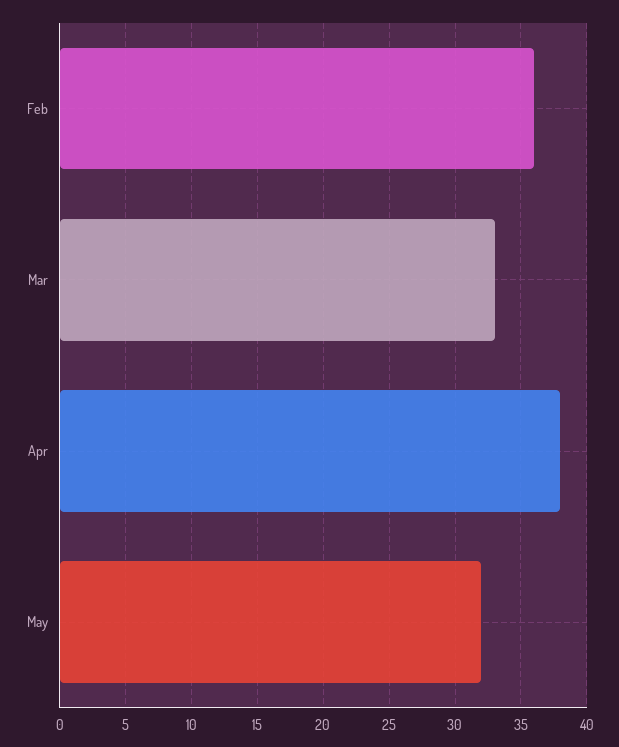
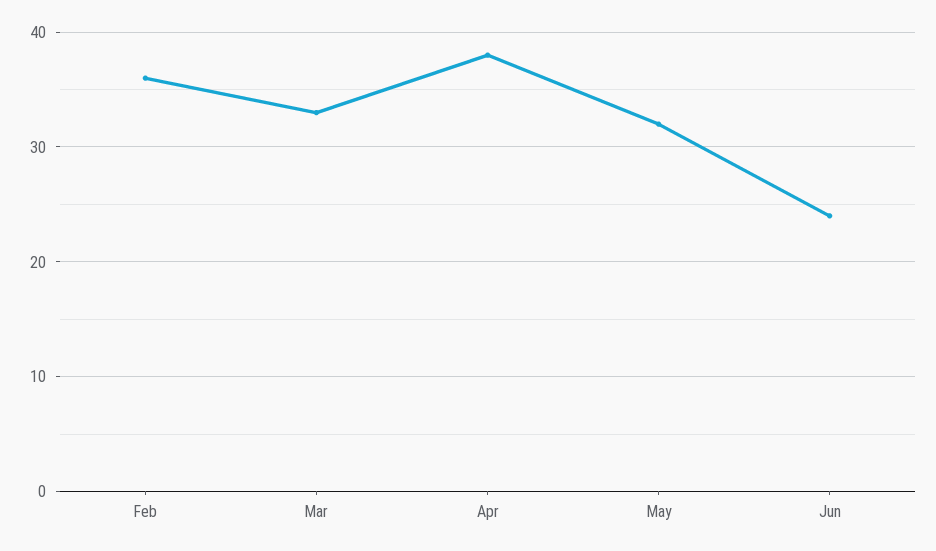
Jun: none -> 24

